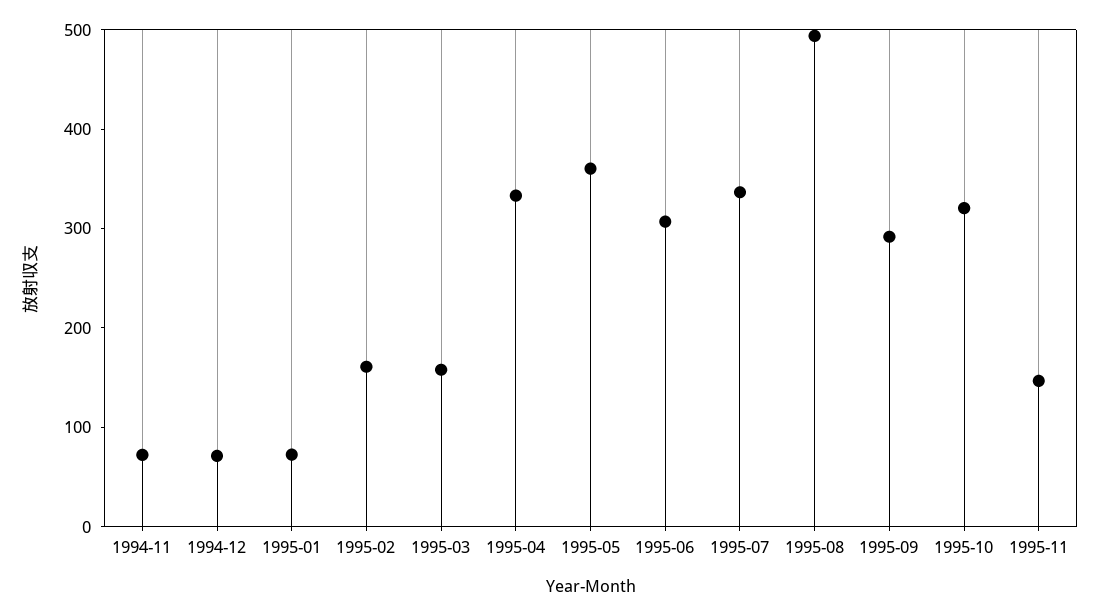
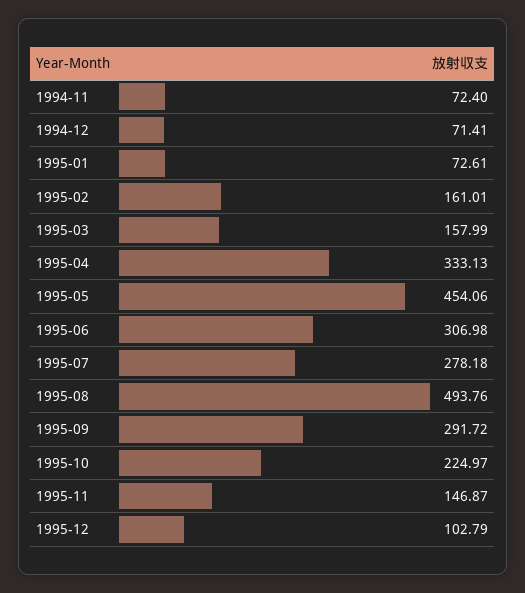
1995-05: 360 -> 454.06
1995-07: 340 -> 278.18
1995-10: 320 -> 224.97
1995-12: none -> 102.79

